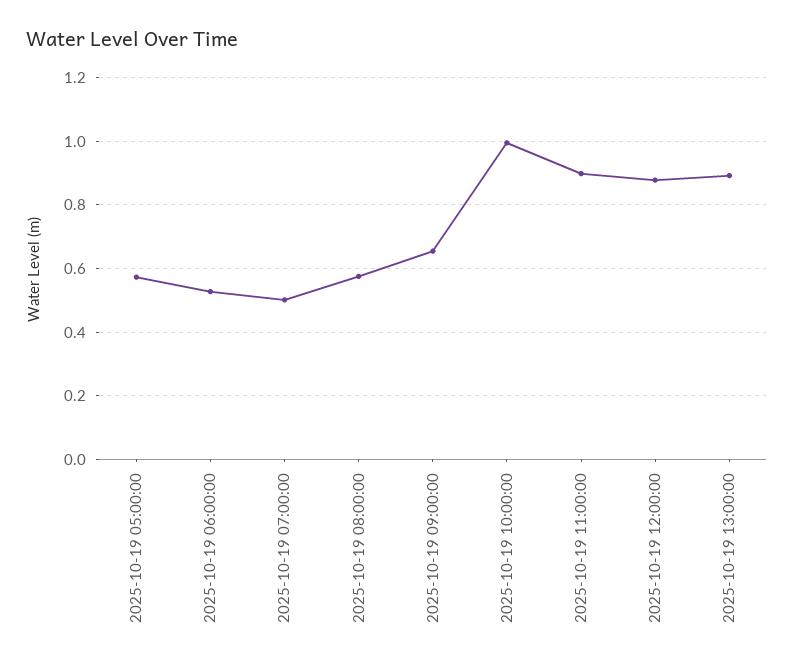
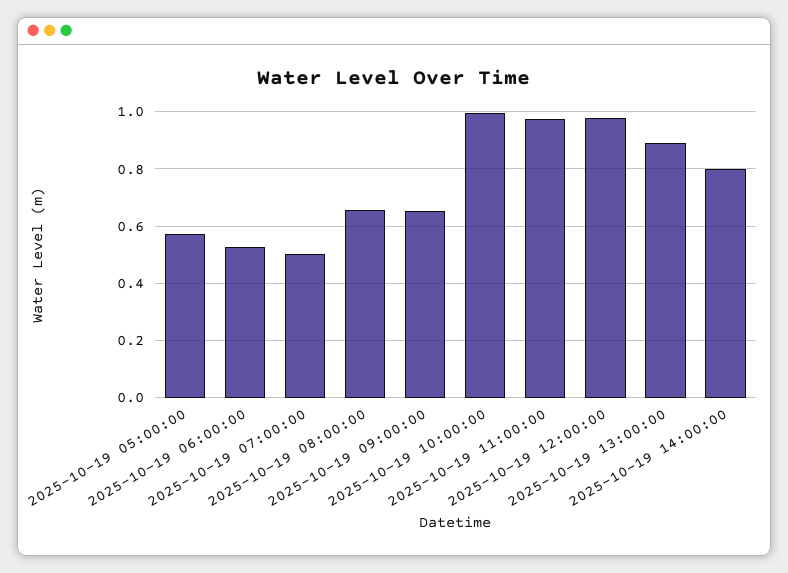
2025-10-19 08:00:00: 0.58 -> 0.65
2025-10-19 11:00:00: 0.9 -> 0.975
2025-10-19 12:00:00: 0.88 -> 0.975
2025-10-19 14:00:00: none -> 0.8

